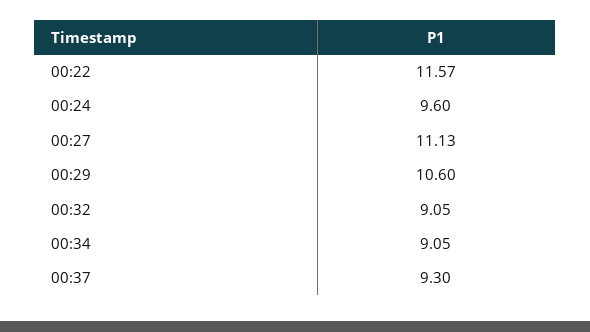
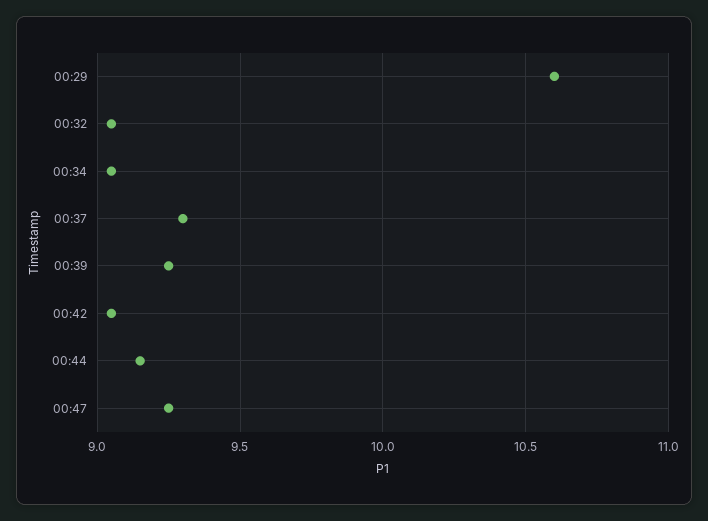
00:22: 11.57 -> none
00:24: 9.6 -> none
00:27: 11.13 -> none
00:39: none -> 9.25
00:42: none -> 9.05
00:44: none -> 9.15
00:47: none -> 9.25

